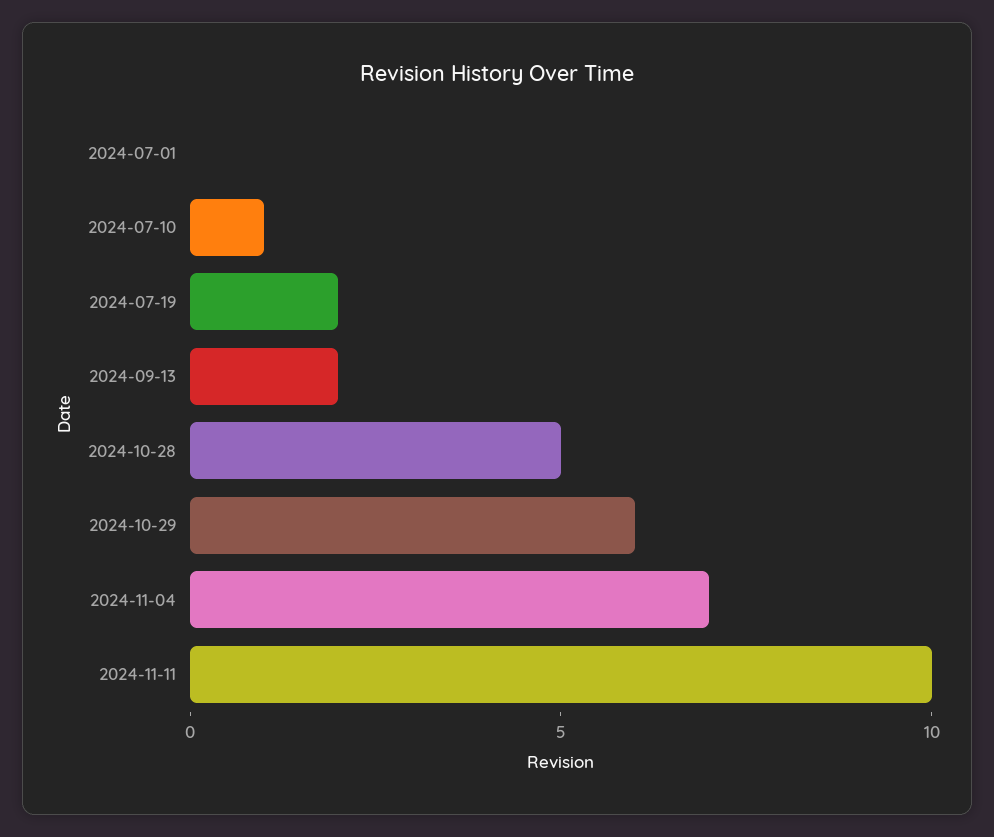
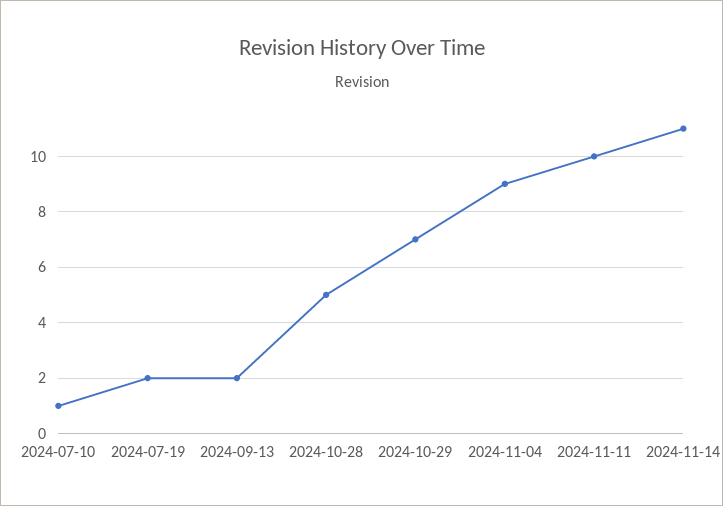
2024-07-01: 0 -> none
2024-10-29: 6 -> 7
2024-11-04: 7 -> 9
2024-11-14: none -> 11

